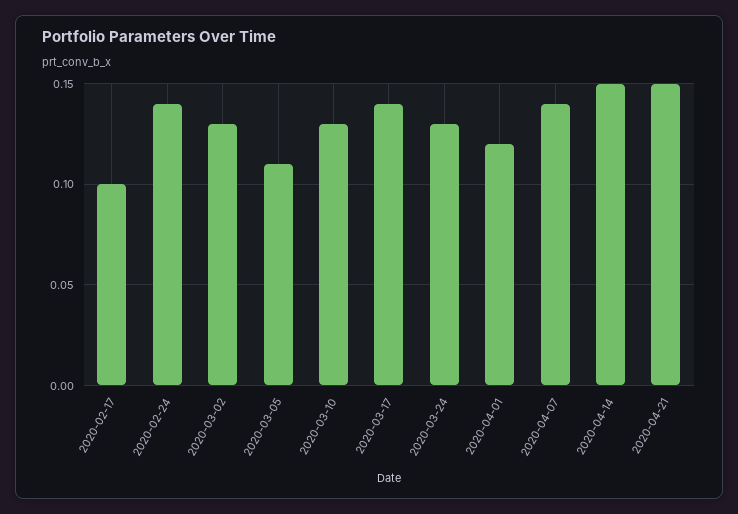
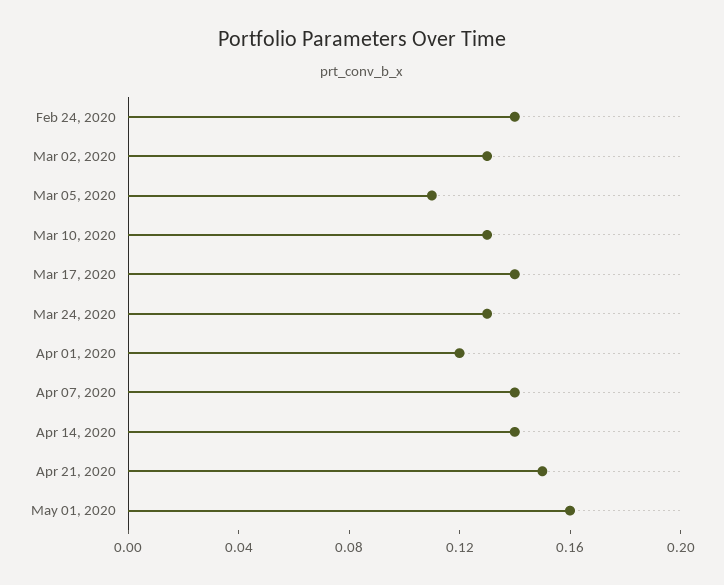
2020-02-17: 0.1 -> none
2020-04-14: 0.15 -> 0.14
May 01, 2020: none -> 0.16

